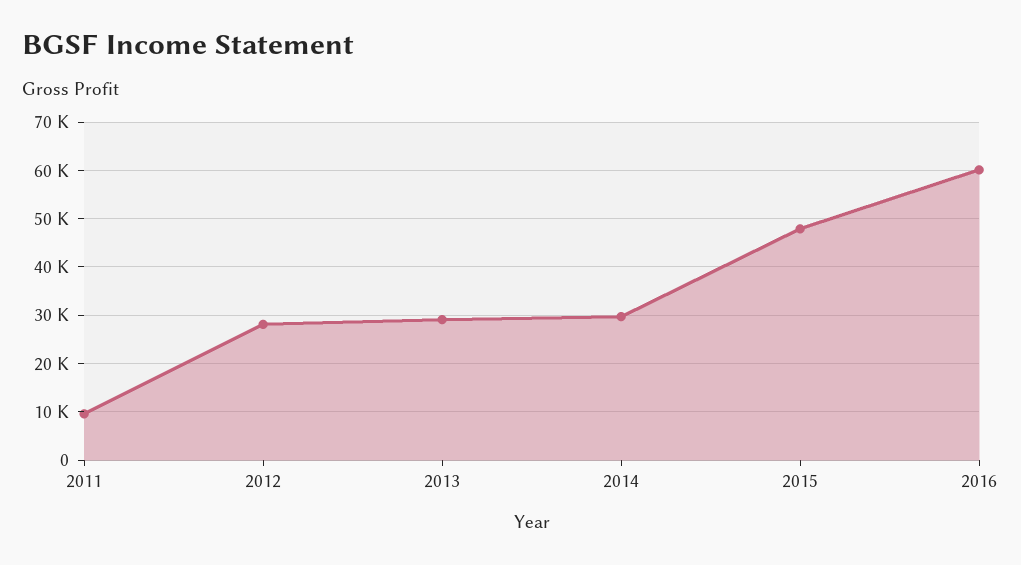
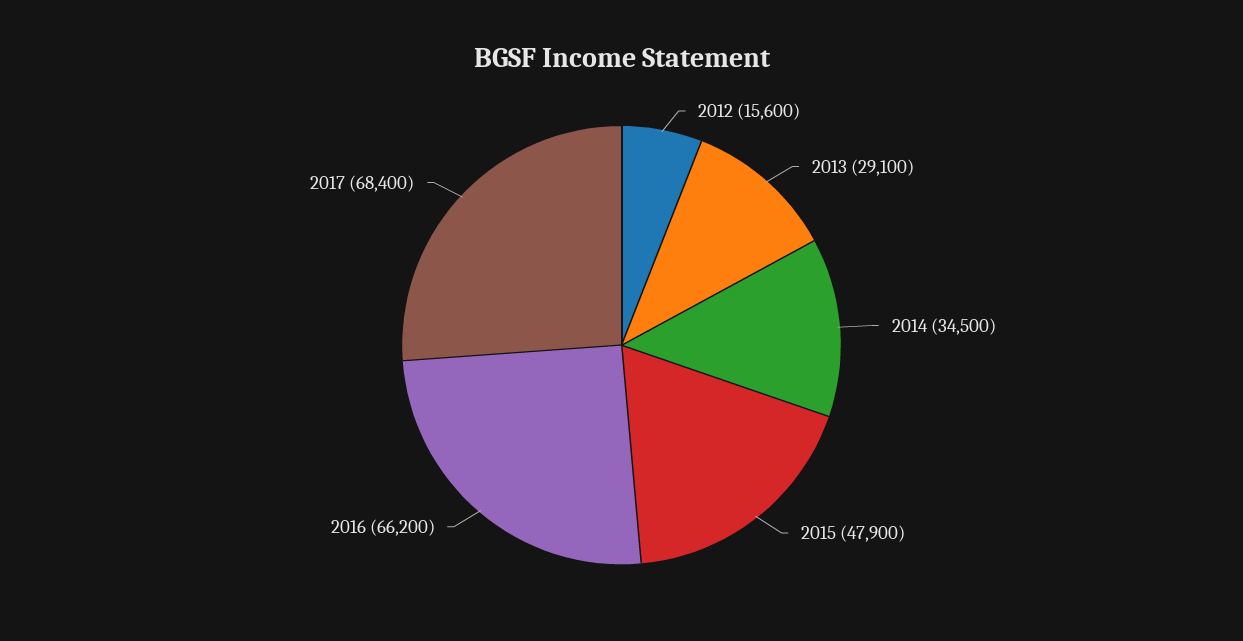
2011: 10000 -> none
2012: 28000 -> 15600
2014: 30000 -> 34500
2016: 60000 -> 66200
2017: none -> 68400

